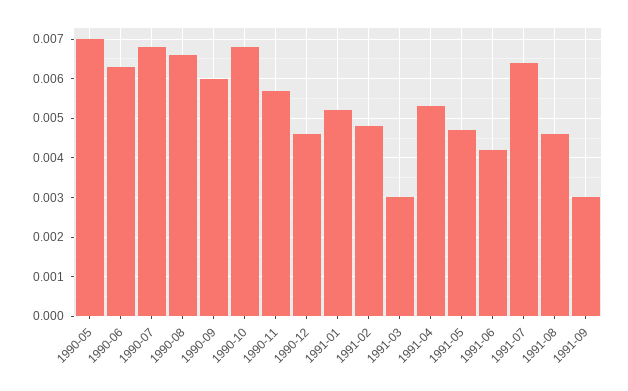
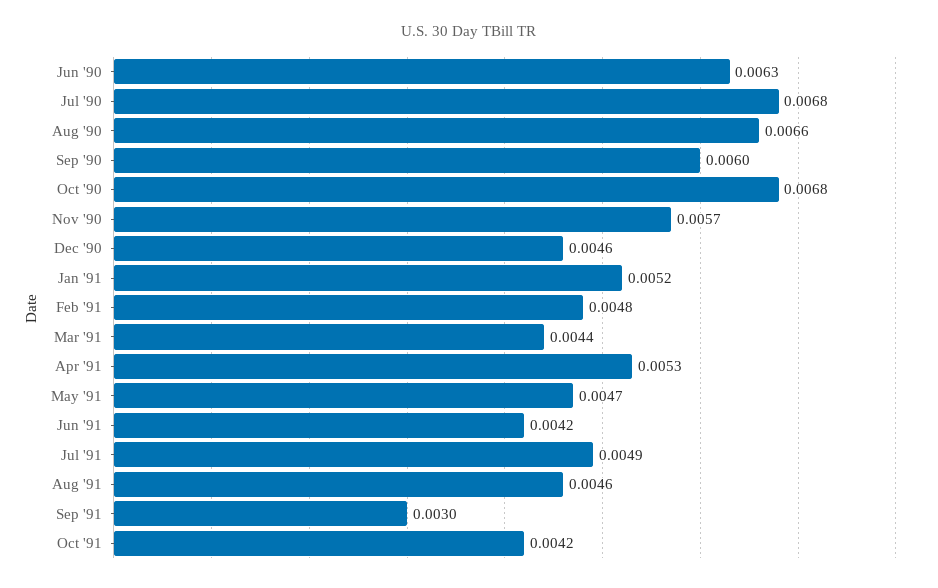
1990-05: 0.007 -> none
1991-03: 0.003 -> 0.0044
1991-07: 0.0065 -> 0.0049
Oct '91: none -> 0.0042

